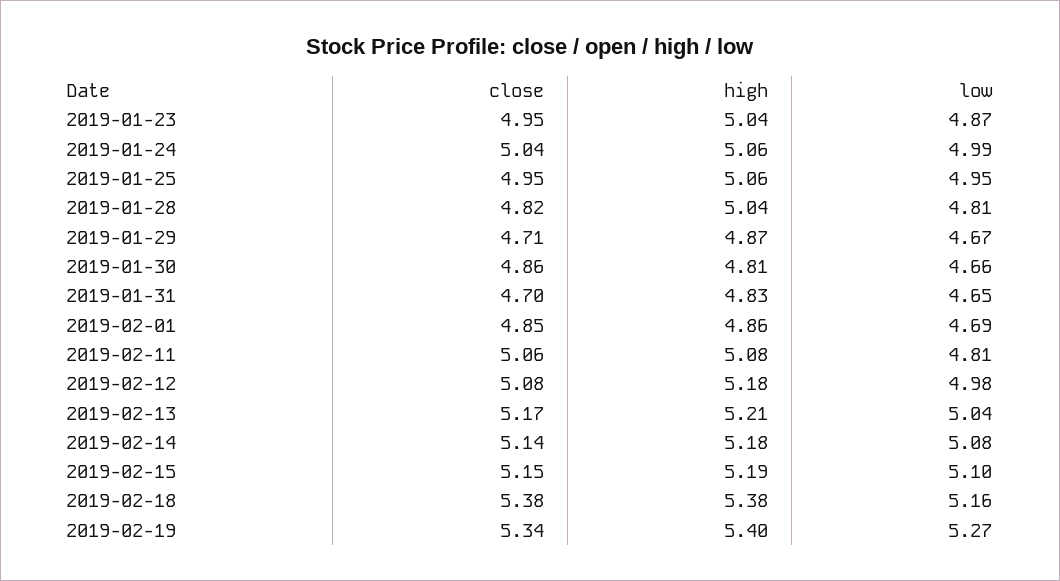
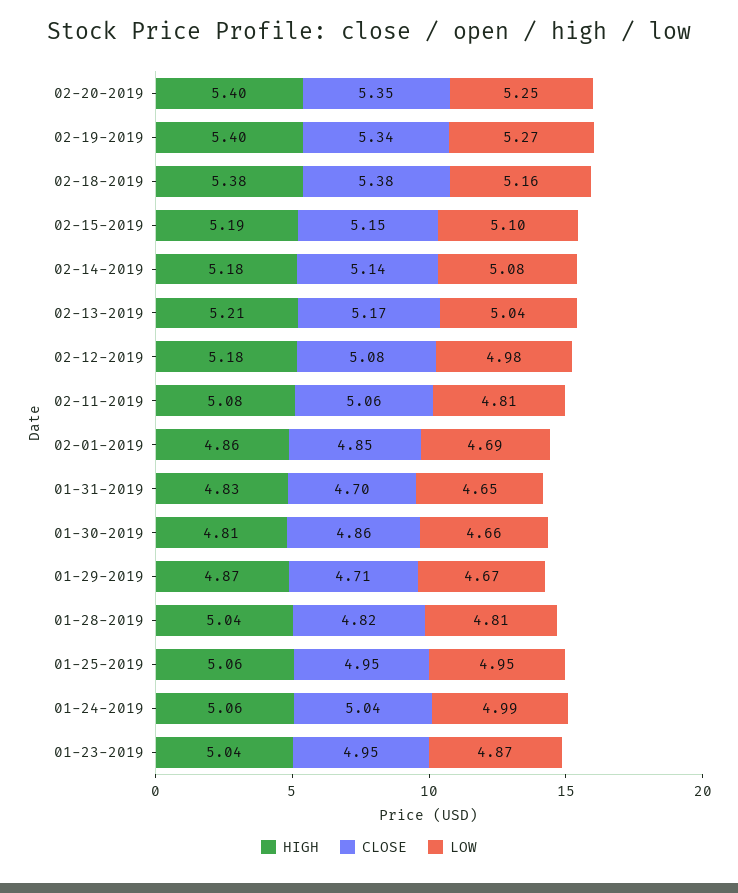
high, 02-20-2019: none -> 5.4
close, 02-20-2019: none -> 5.35
low, 02-20-2019: none -> 5.25

